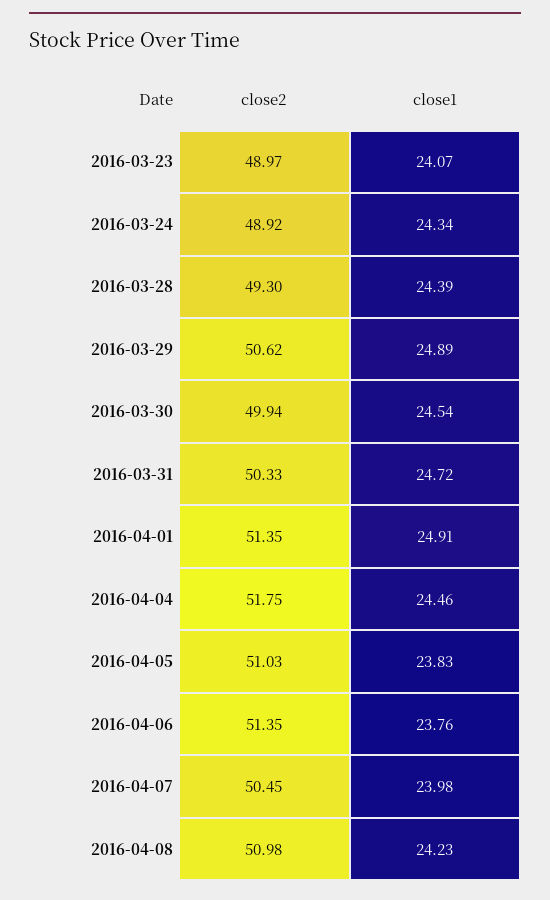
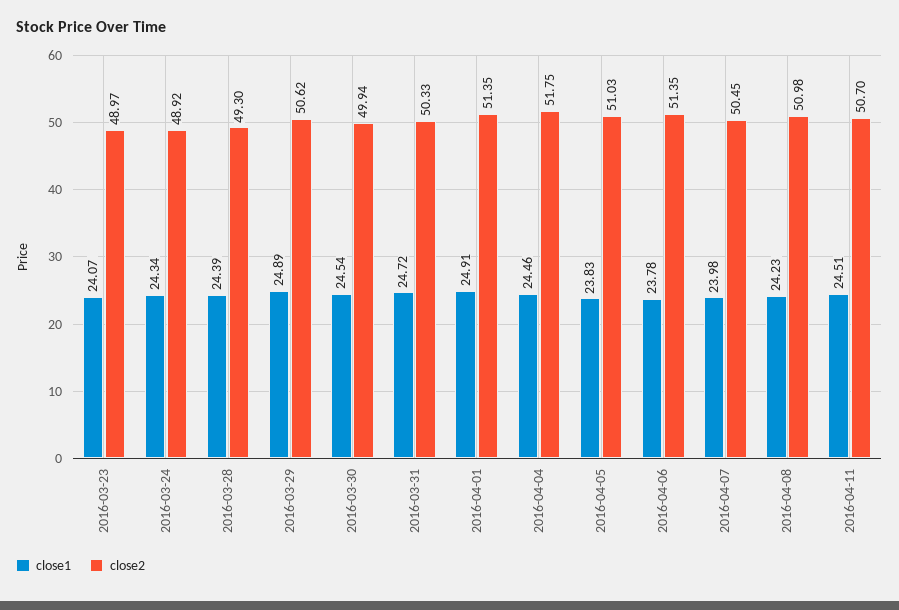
close1, 2016-04-06: 23.76 -> 23.78
close1, 2016-04-11: none -> 24.51
close2, 2016-04-11: none -> 50.7

